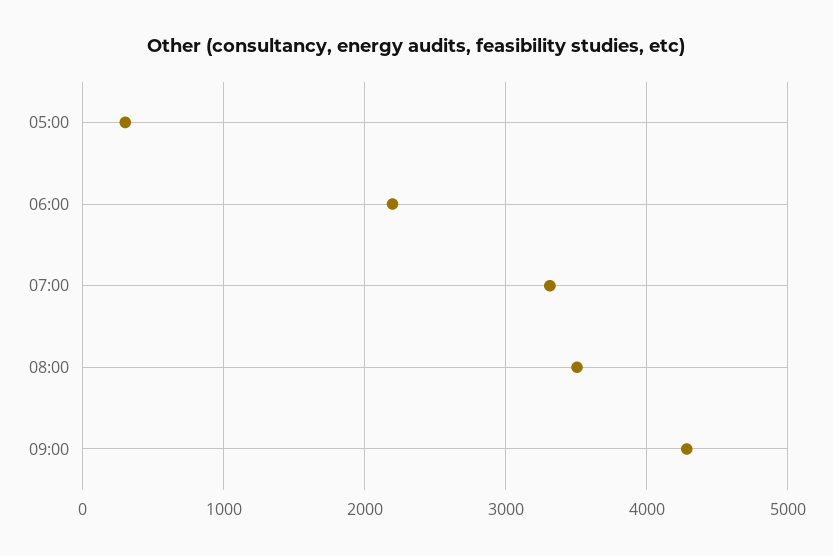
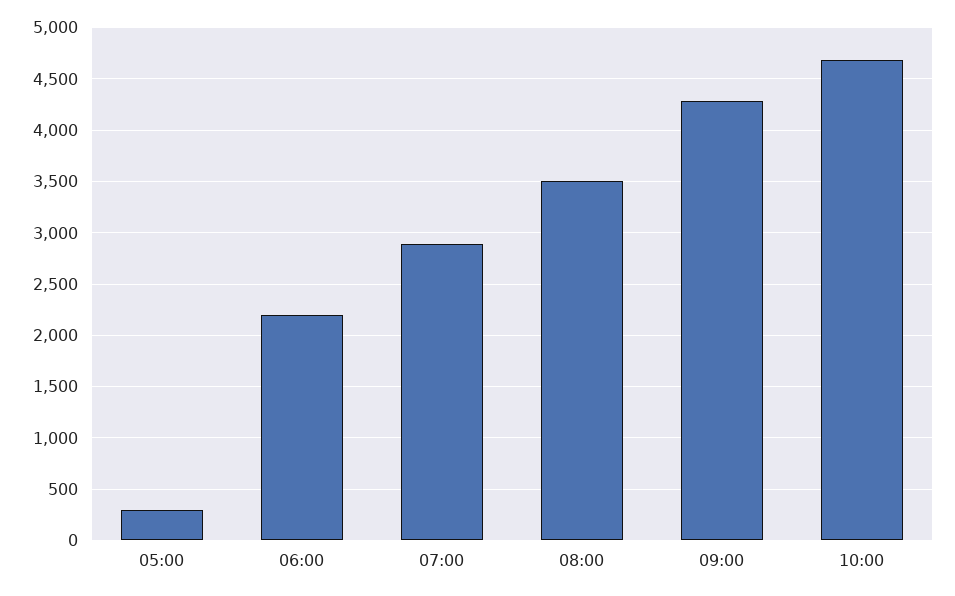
07:00: 3300 -> 2900
10:00: none -> 4700

